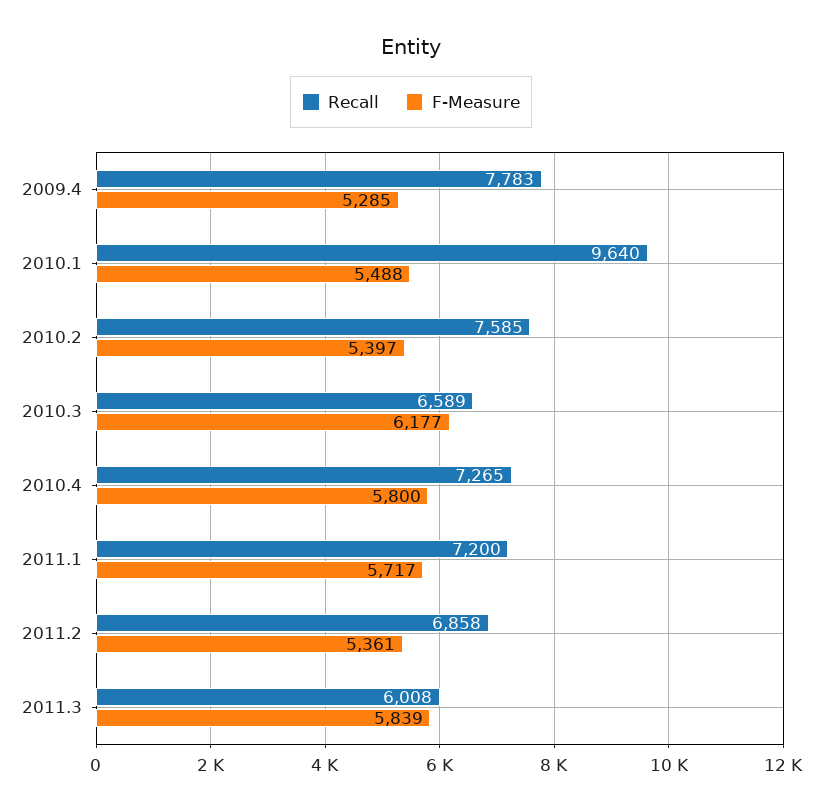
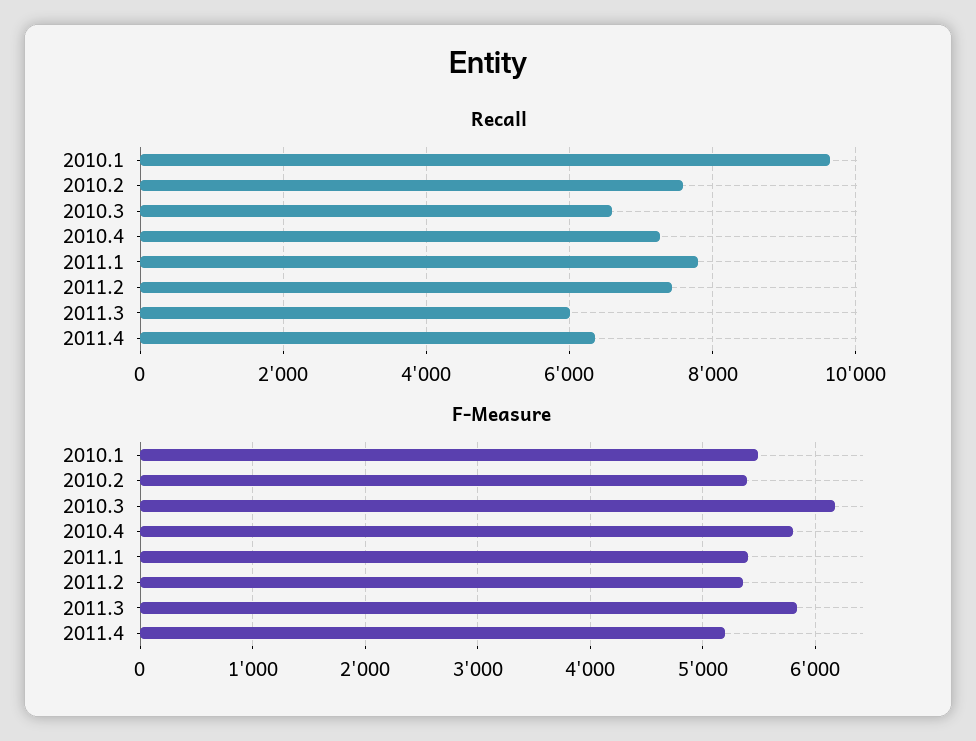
Recall, 2009.4: 7783 -> none
F-Measure, 2009.4: 5285 -> none
Recall, 2011.1: 7200 -> 7800
F-Measure, 2011.1: 5717 -> 5400
Recall, 2011.2: 6858 -> 7400
Recall, 2011.4: none -> 6400
F-Measure, 2011.4: none -> 5200

